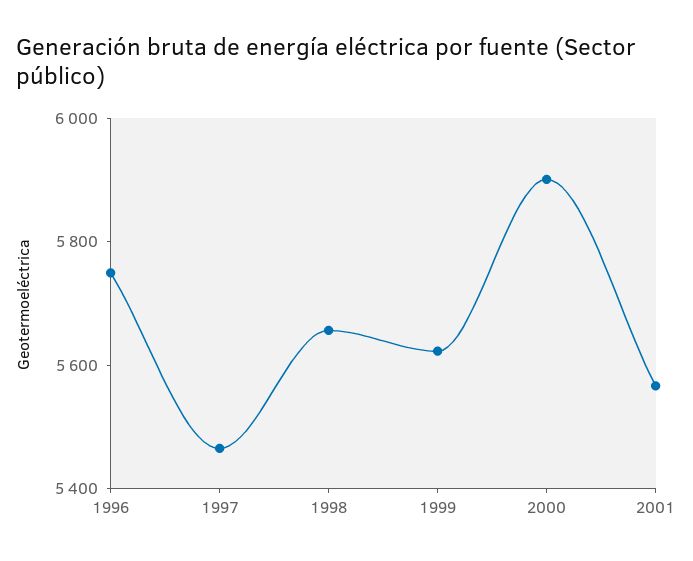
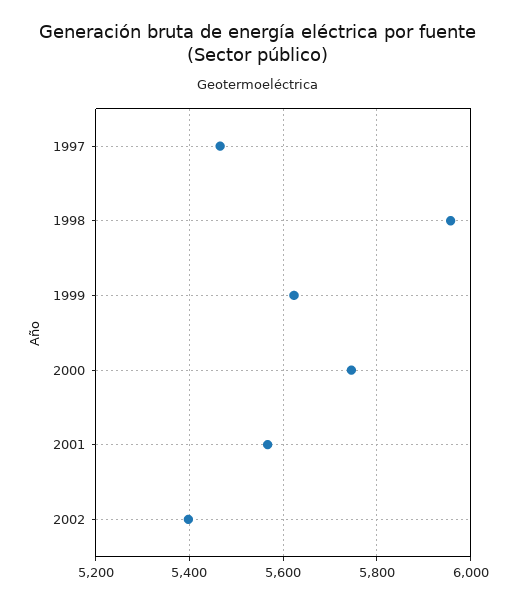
1996: 5750 -> none
1998: 5650 -> 5960
2000: 5900 -> 5740
2002: none -> 5400

